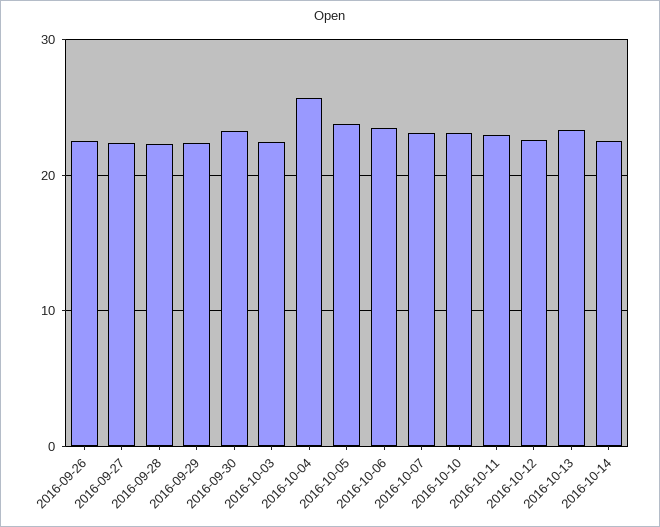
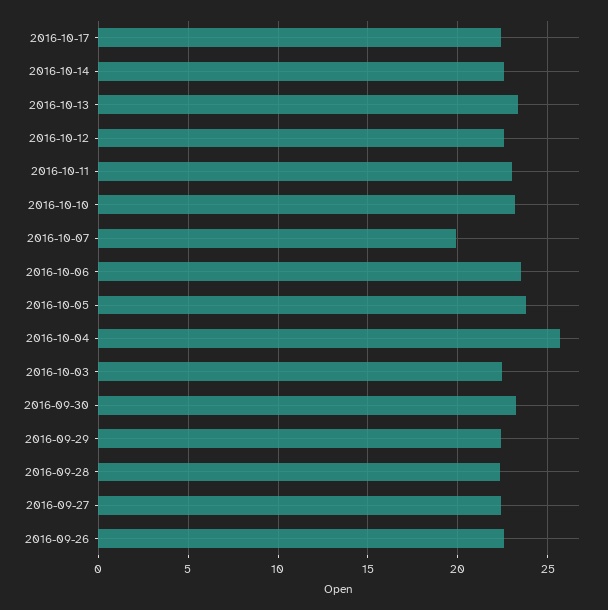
2016-10-07: 23 -> 20
2016-10-17: none -> 22.5

